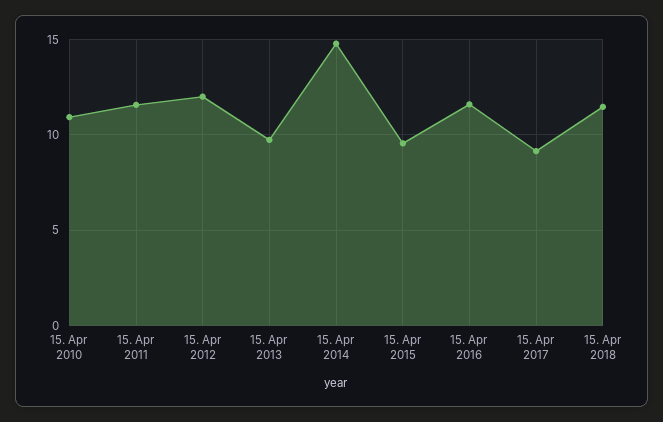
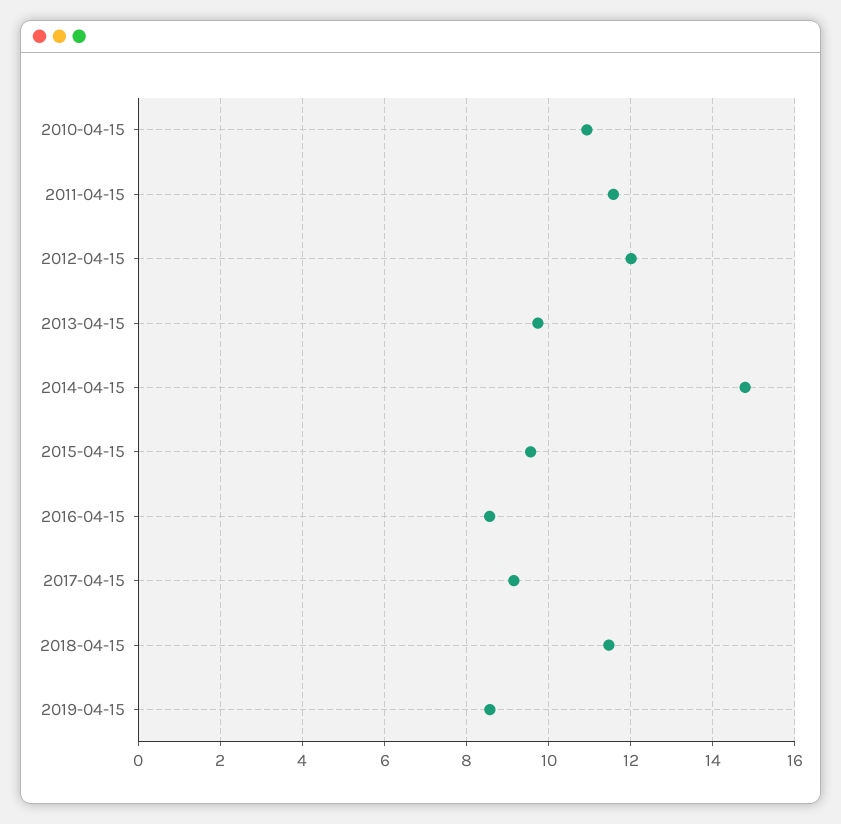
15. Apr 2016: 11.5 -> 8.6
2019-04-15: none -> 8.6

